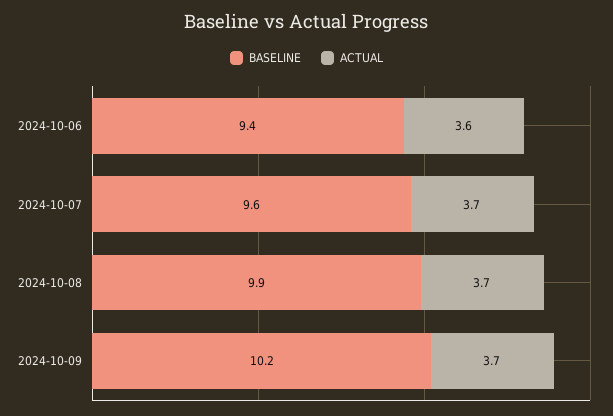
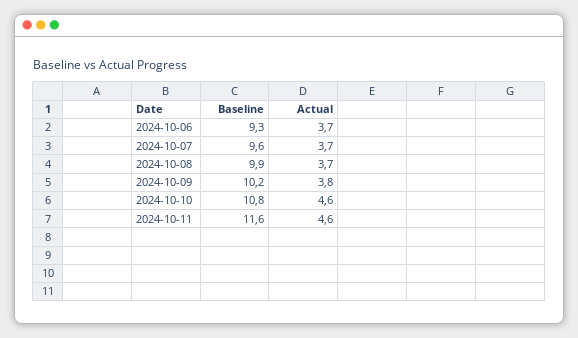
BASELINE, 2024-10-06: 9.4 -> 9.3
ACTUAL, 2024-10-06: 3.6 -> 3.7
ACTUAL, 2024-10-09: 3.7 -> 3.8
BASELINE, 2024-10-10: none -> 10.8
ACTUAL, 2024-10-10: none -> 4.6
BASELINE, 2024-10-11: none -> 11.6
ACTUAL, 2024-10-11: none -> 4.6

